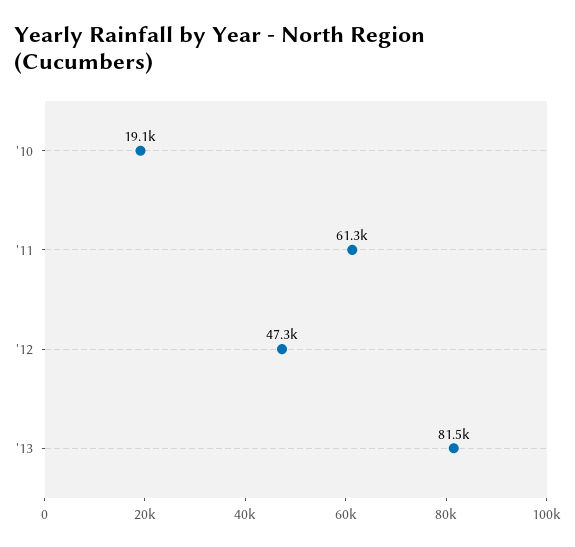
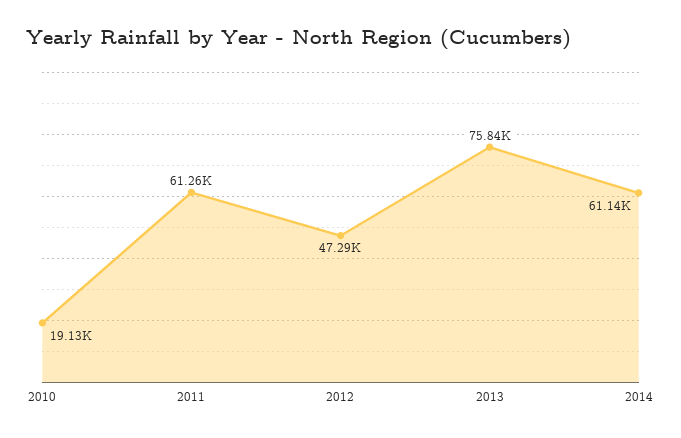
'13: 81500 -> 75840
2014: none -> 61140

